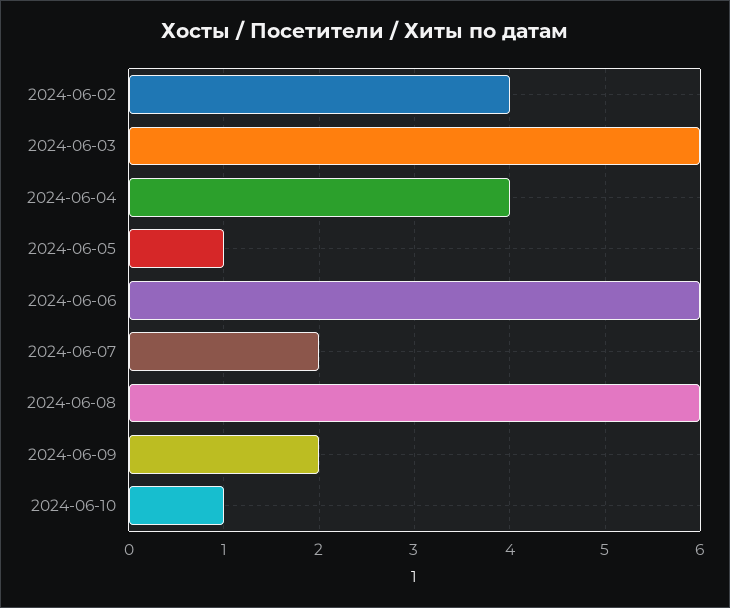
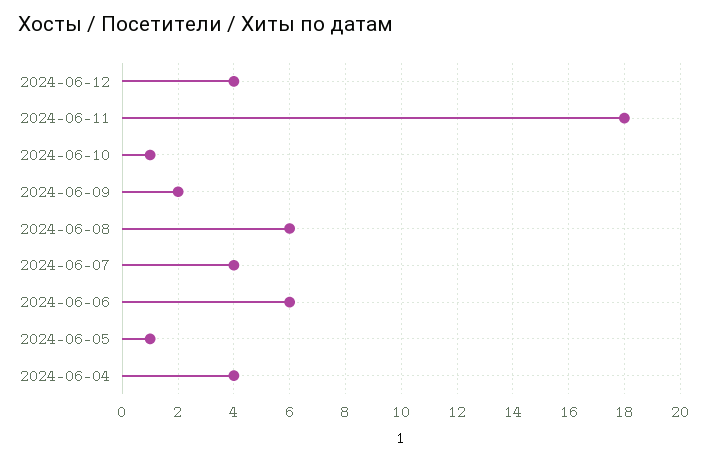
2024-06-02: 4 -> none
2024-06-03: 6 -> none
2024-06-07: 2 -> 4
2024-06-12: none -> 4
2024-06-11: none -> 18

